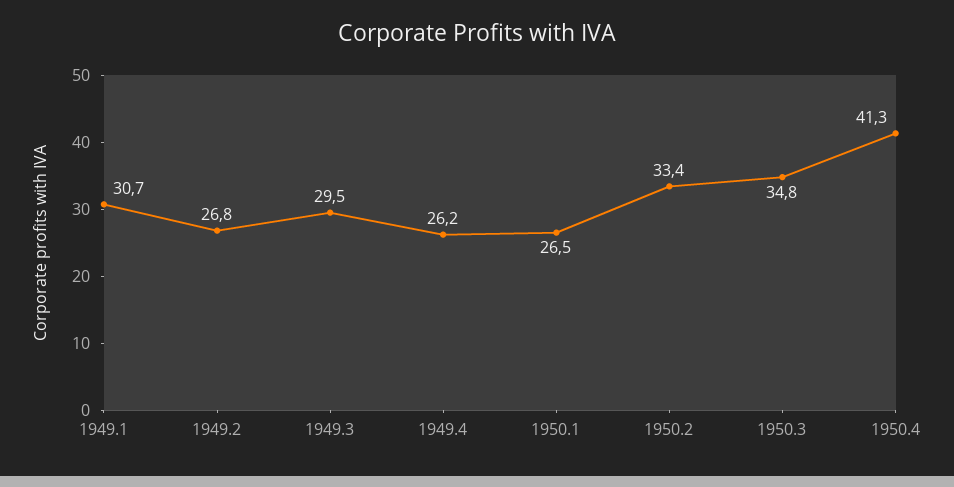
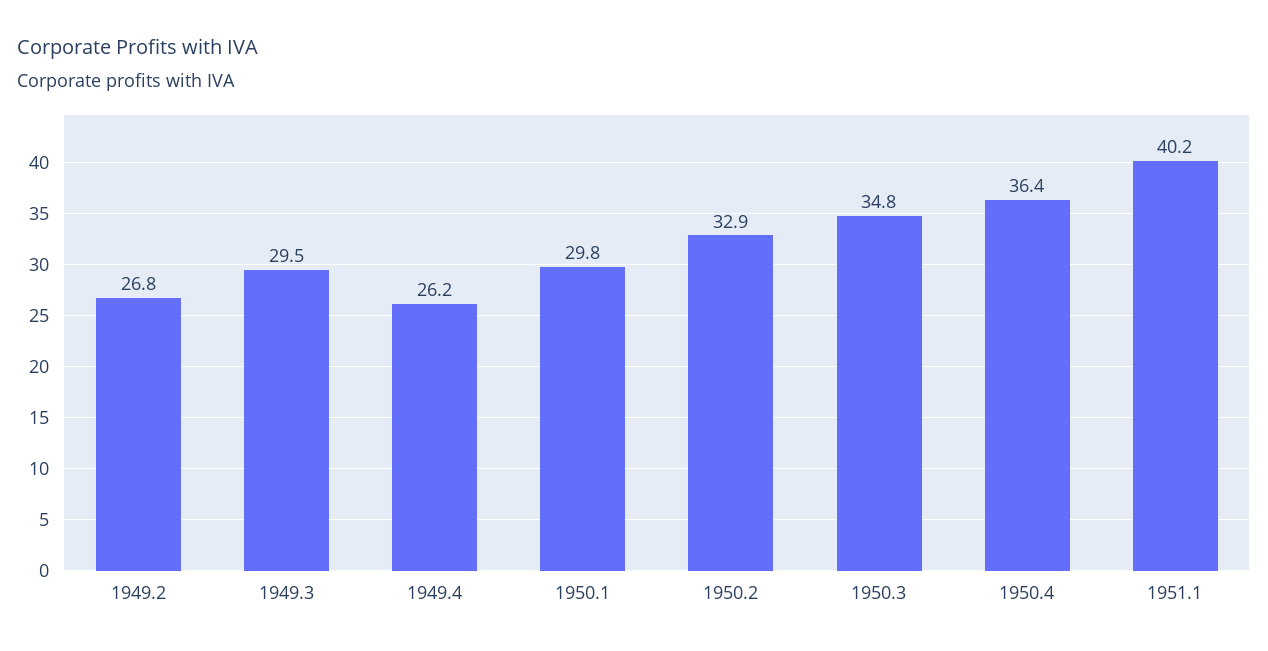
1949.1: 30.7 -> none
1950.1: 26.5 -> 29.8
1950.2: 33.4 -> 32.9
1950.4: 41.3 -> 36.4
1951.1: none -> 40.2

